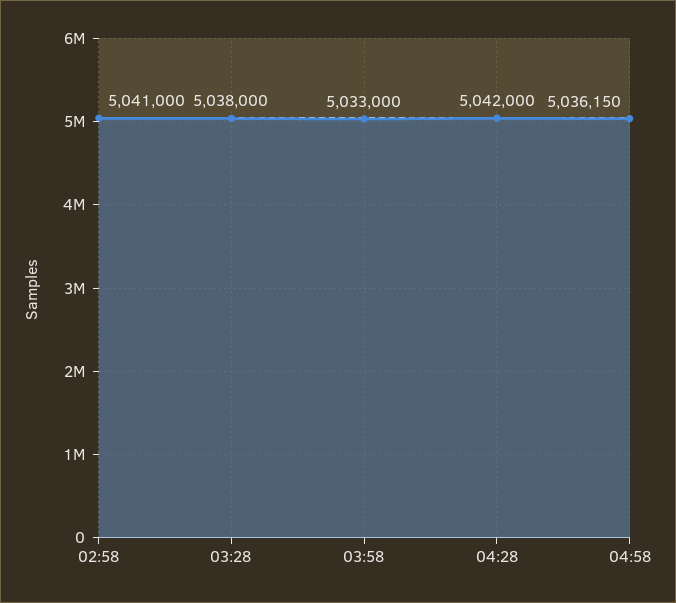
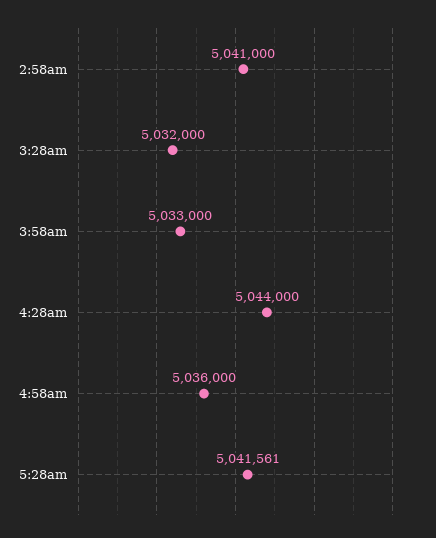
03:28: 5038000 -> 5032000
04:28: 5042000 -> 5044000
04:58: 5036150 -> 5036000
5:28am: none -> 5041561

